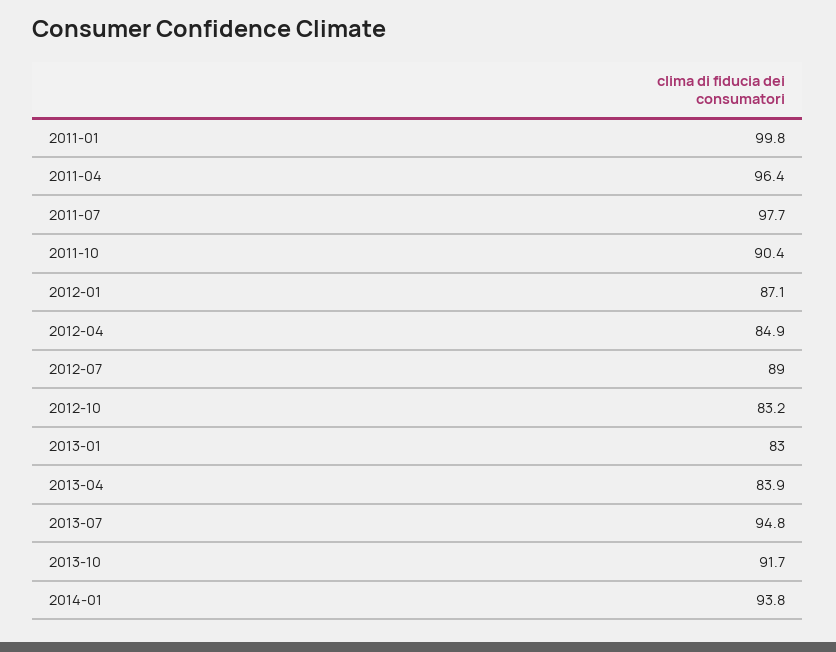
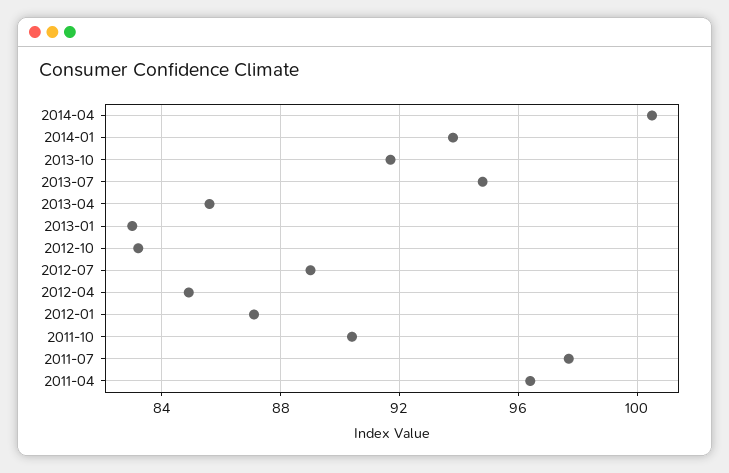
2011-01: 99.8 -> none
2013-04: 83.9 -> 85.5
2014-04: none -> 100.5

